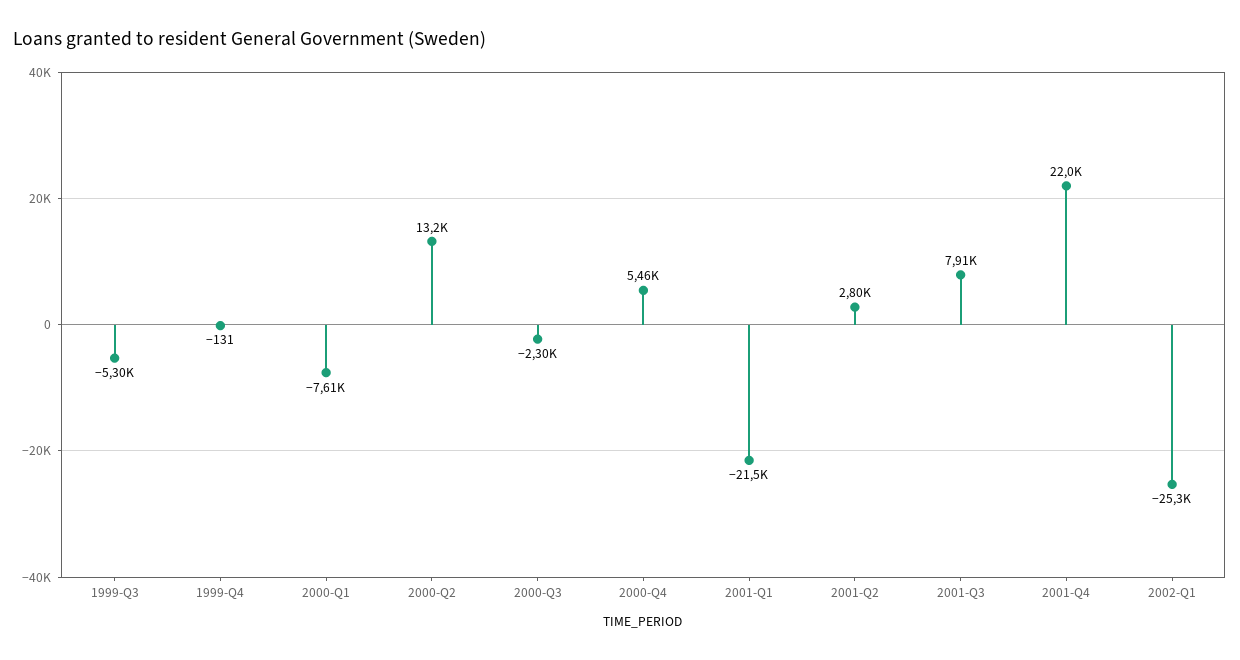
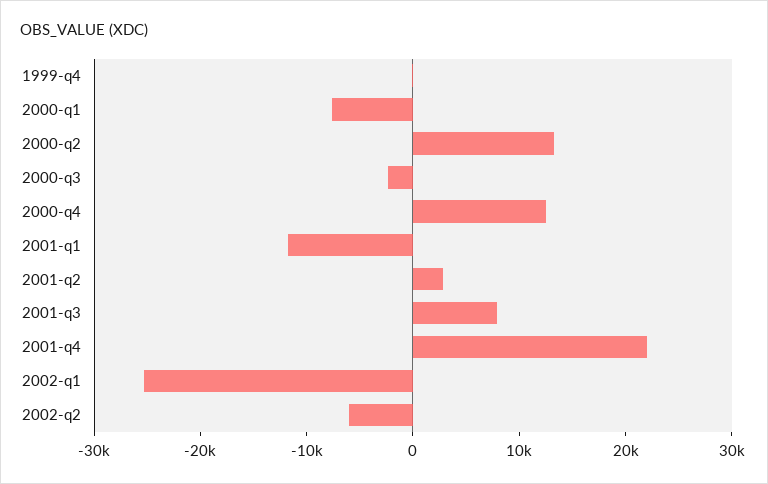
1999-Q3: -5300 -> none
2000-Q4: 5460 -> 12000
2001-Q1: -21500 -> -12000
2002-q2: none -> -6000

